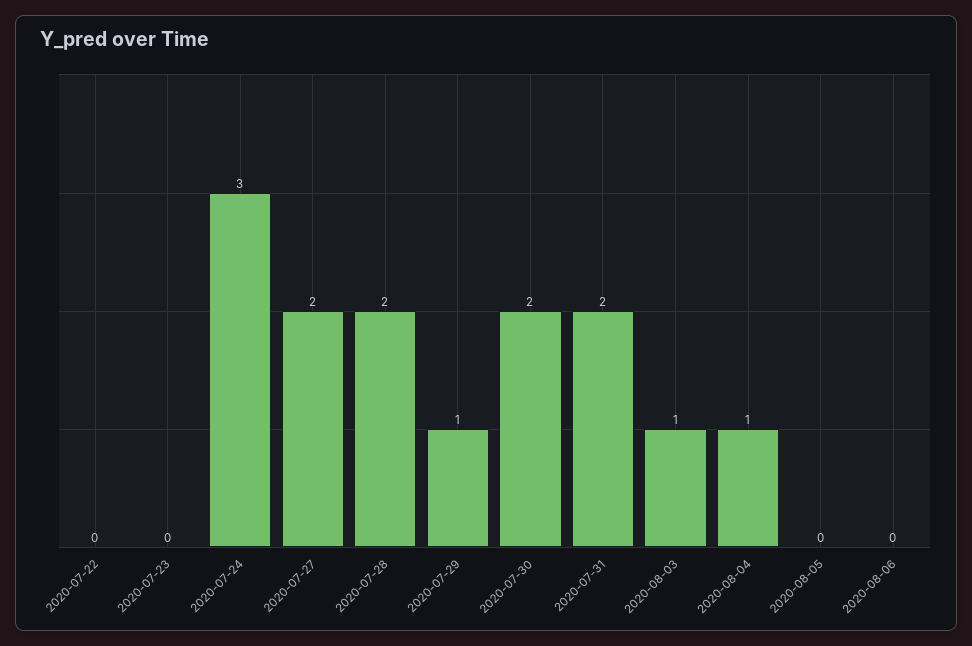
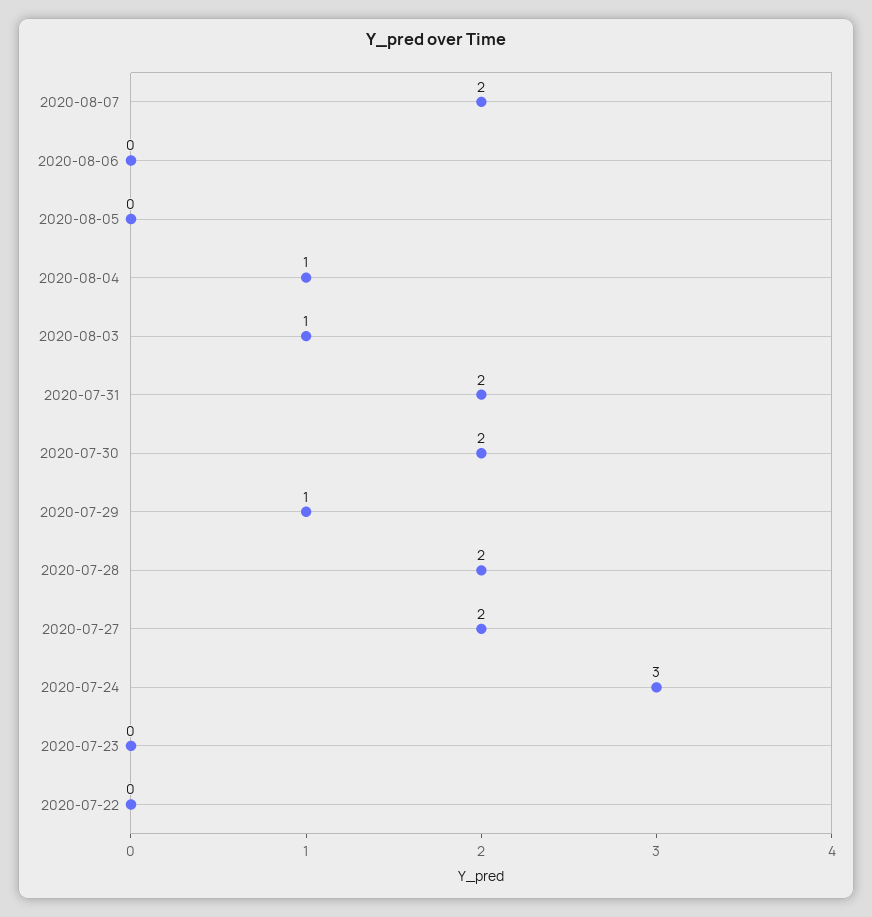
2020-08-07: none -> 2

